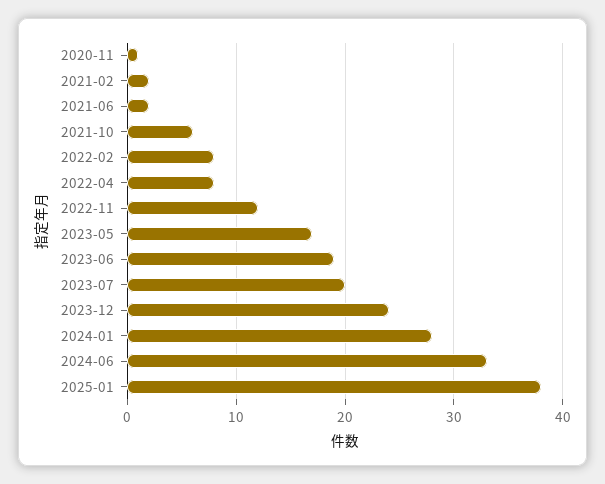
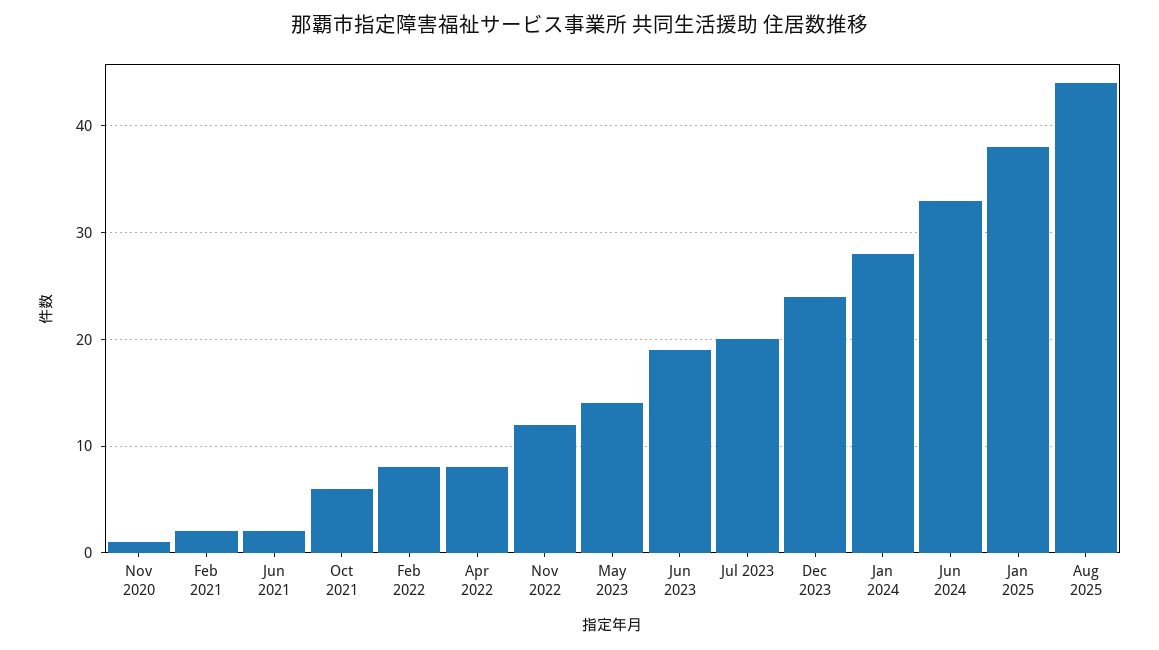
2023-05: 17 -> 14
Aug 2025: none -> 44

